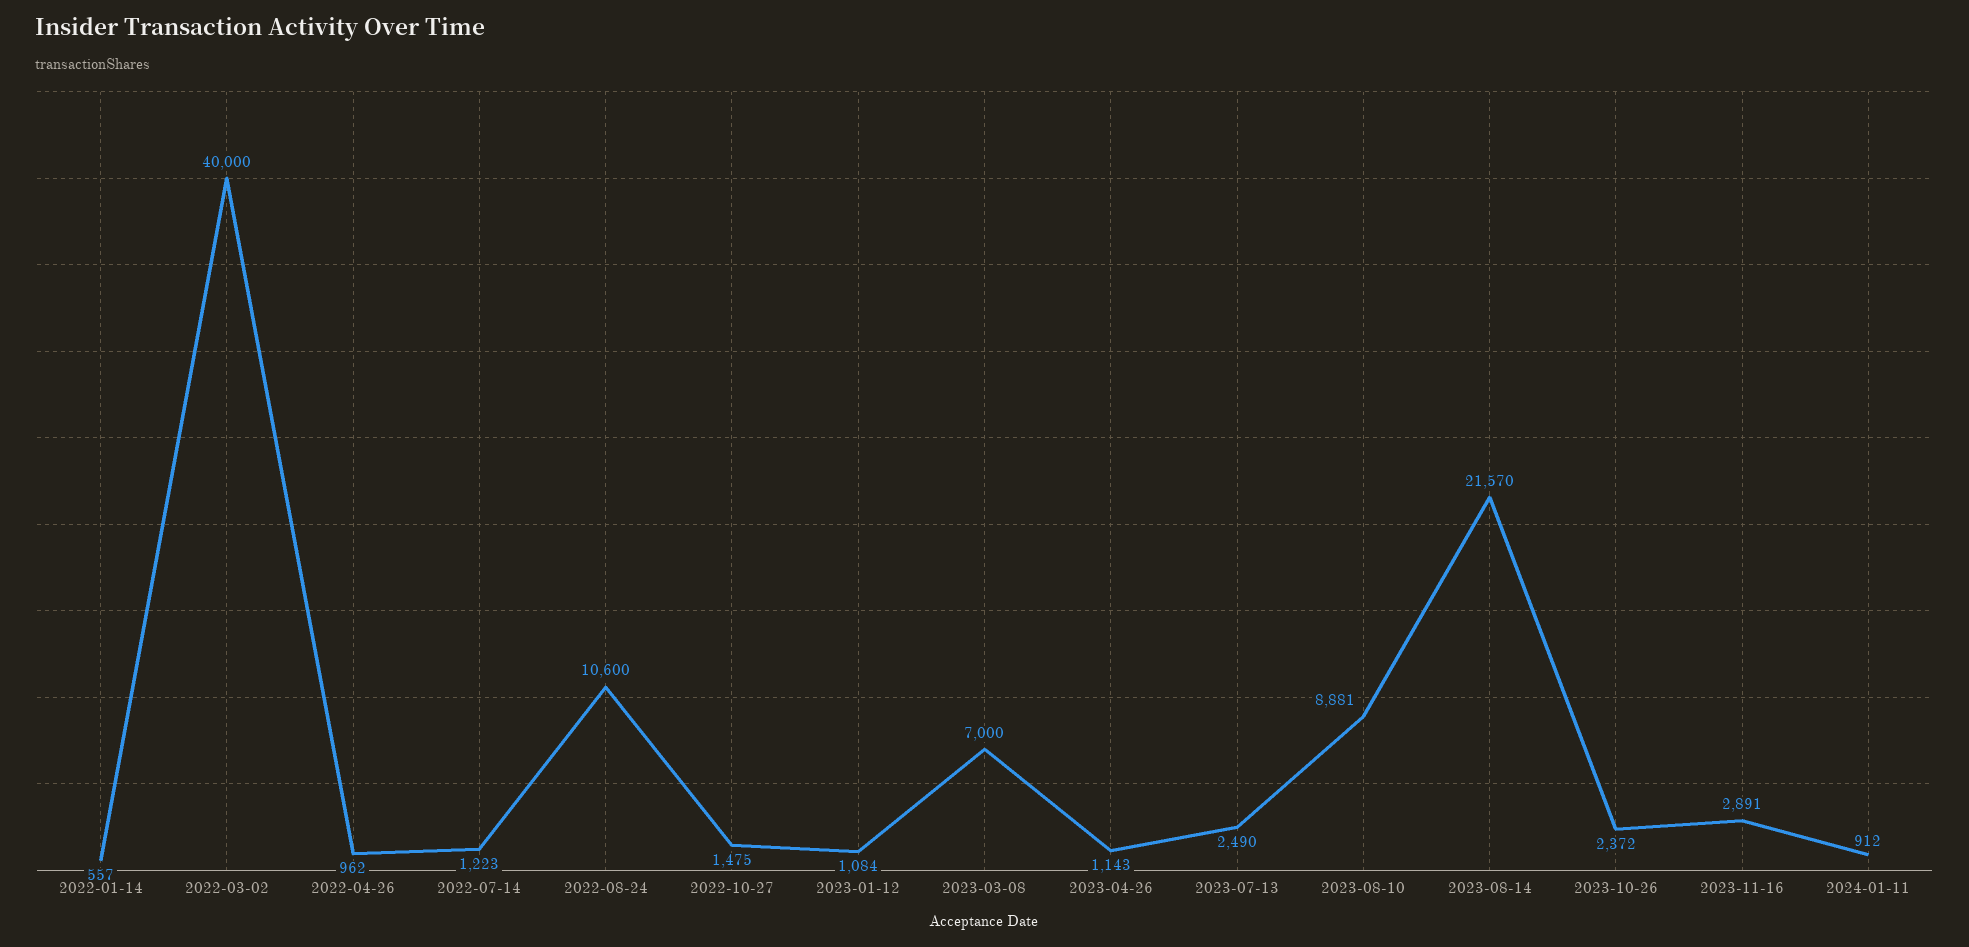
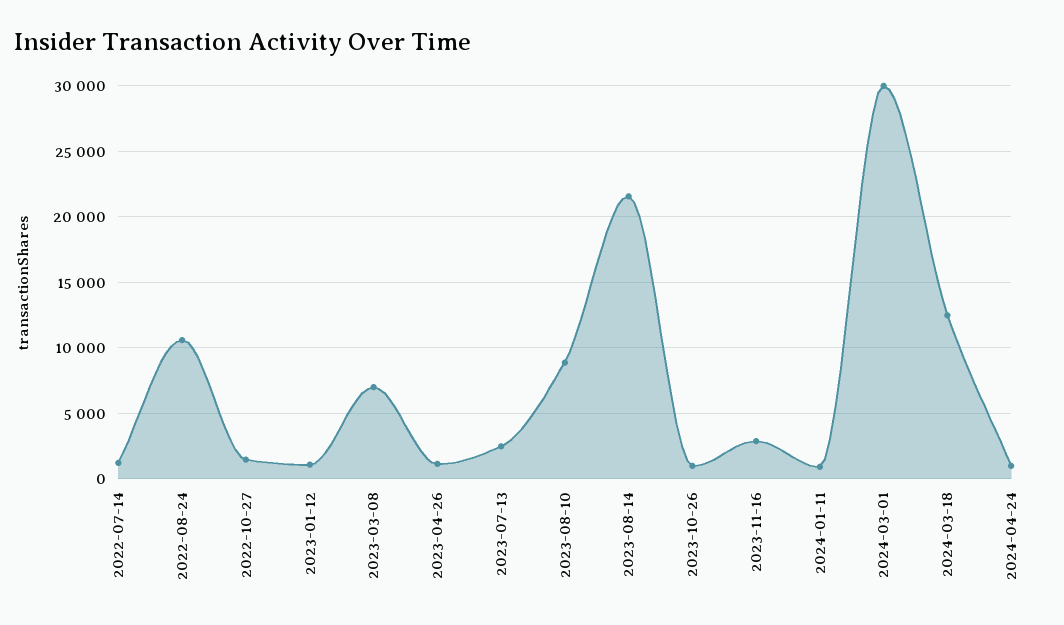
2022-01-14: 557 -> none
2022-03-02: 40000 -> none
2022-04-26: 962 -> none
2023-10-26: 2372 -> 1000
2024-03-01: none -> 30000
2024-03-18: none -> 12500
2024-04-24: none -> 1000

